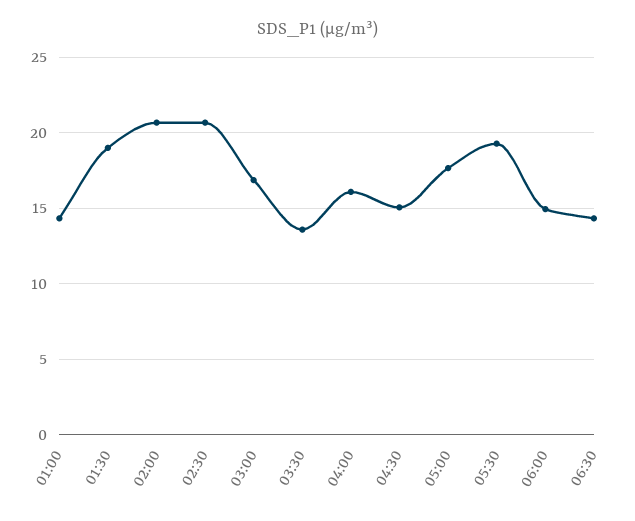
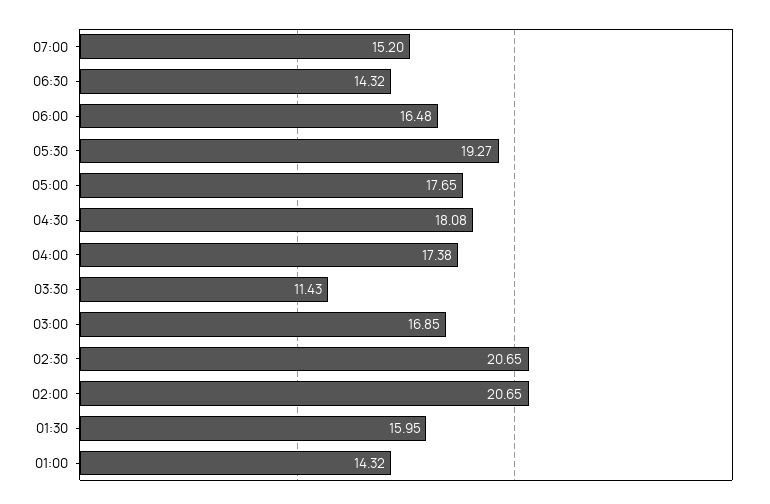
01:30: 19 -> 15.95
03:30: 13.5 -> 11.43
04:00: 16 -> 17.38
04:30: 15 -> 18.08
06:00: 15 -> 16.48
07:00: none -> 15.2

